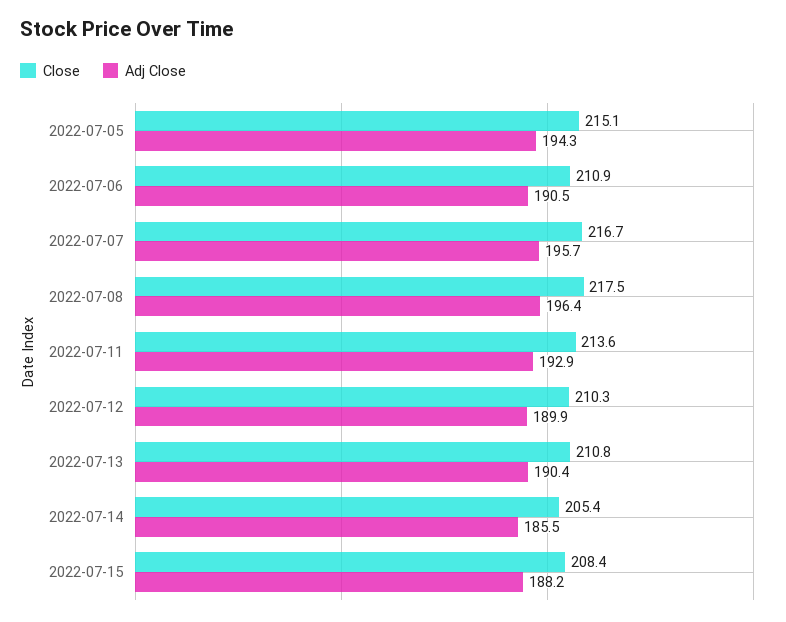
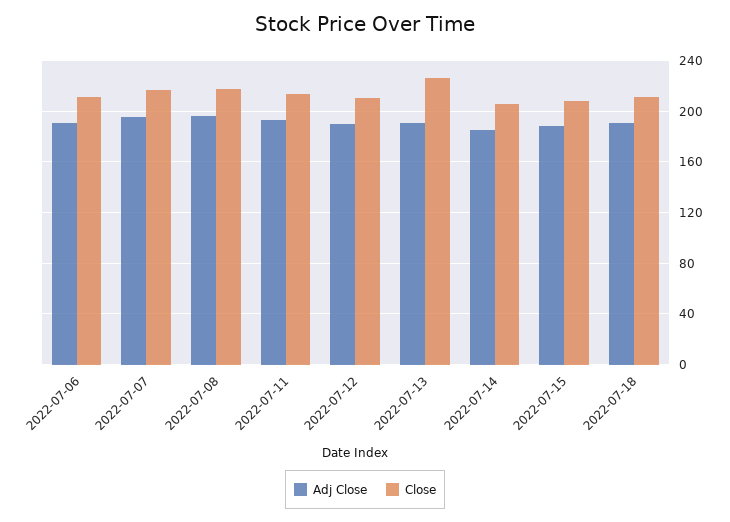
Close, 2022-07-05: 215.1 -> none
Adj Close, 2022-07-05: 194.3 -> none
Close, 2022-07-13: 210.8 -> 225
Adj Close, 2022-07-18: none -> 190
Close, 2022-07-18: none -> 210

